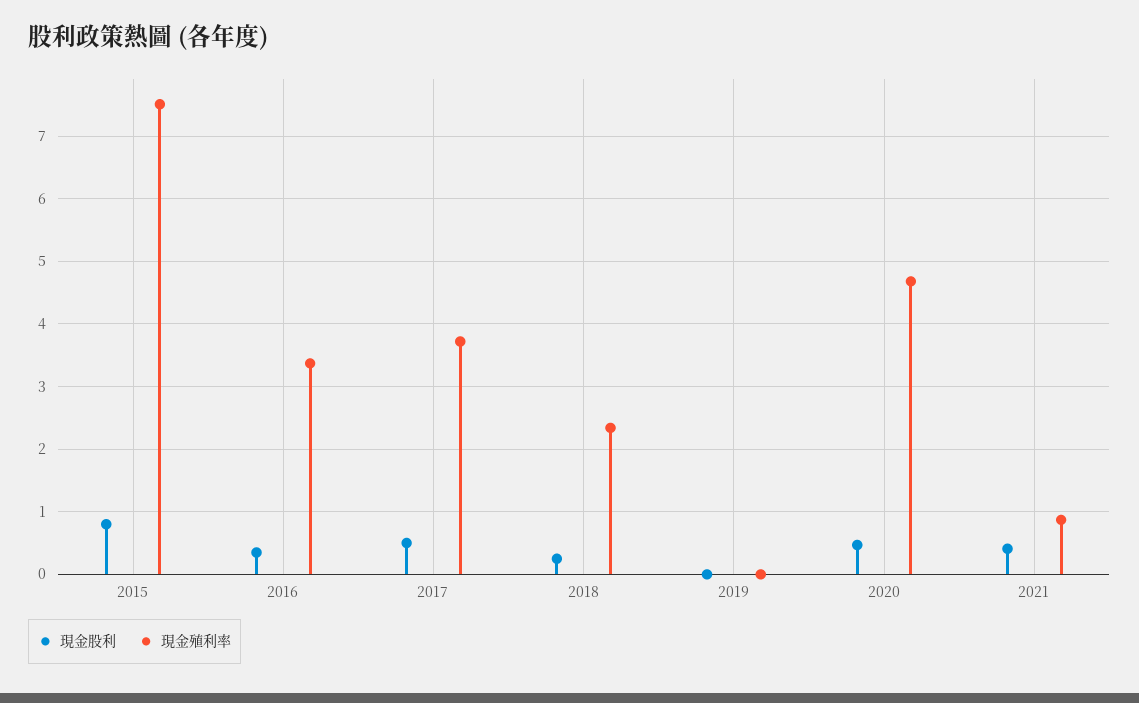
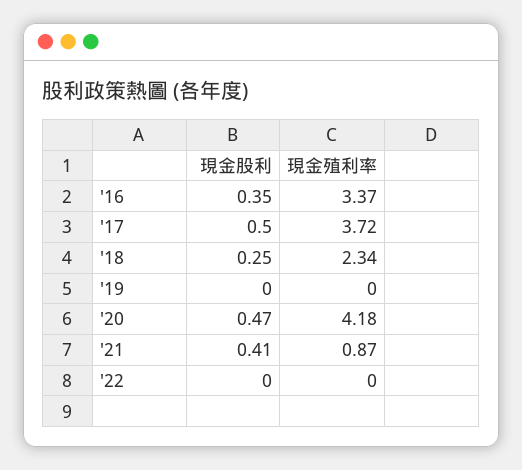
現金股利, 2015: 0.8 -> none
現金殖利率, 2015: 7.5 -> none
現金殖利率, 2020: 4.7 -> 4.18
現金股利, '22: none -> 0
現金殖利率, '22: none -> 0

